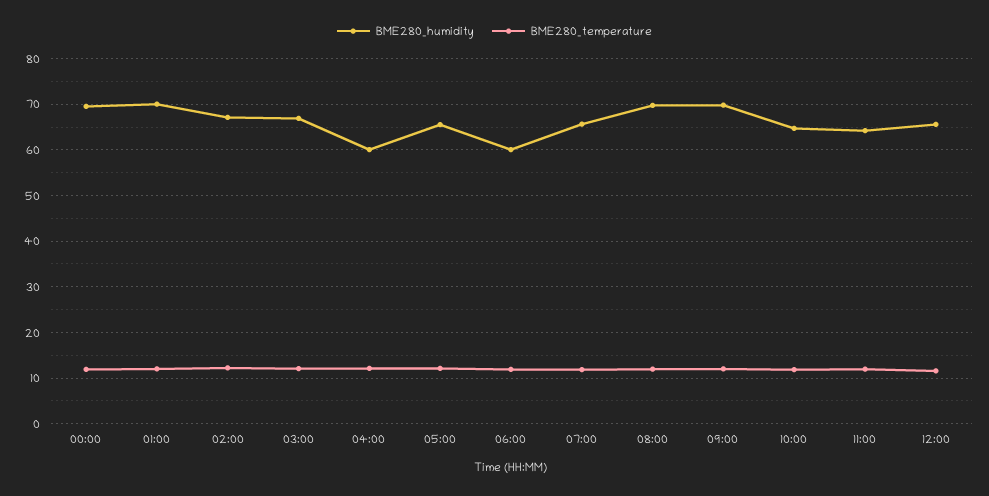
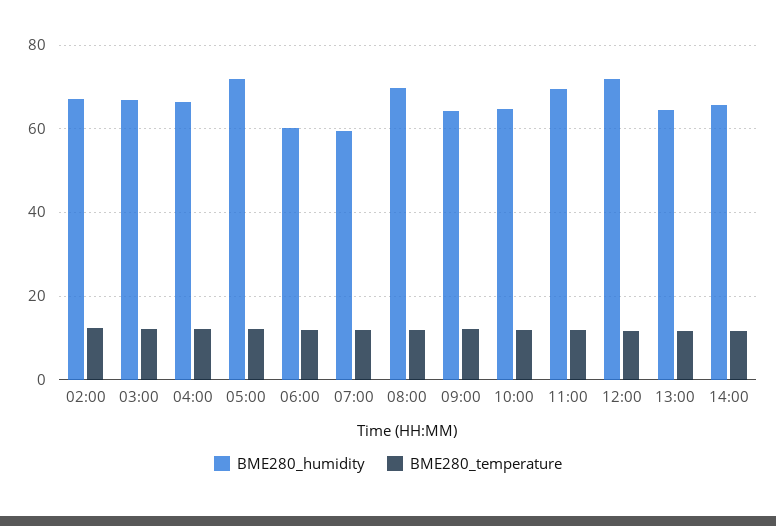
BME280_humidity, 00:00: 70 -> none
BME280_temperature, 00:00: 12 -> none
BME280_humidity, 01:00: 70 -> none
BME280_temperature, 01:00: 12 -> none
BME280_humidity, 04:00: 60 -> 66
BME280_humidity, 05:00: 66 -> 72
BME280_humidity, 07:00: 66 -> 60
BME280_humidity, 09:00: 70 -> 64
BME280_humidity, 11:00: 64 -> 70
BME280_humidity, 12:00: 66 -> 72
BME280_humidity, 13:00: none -> 64
BME280_temperature, 13:00: none -> 12
BME280_humidity, 14:00: none -> 66
BME280_temperature, 14:00: none -> 12

